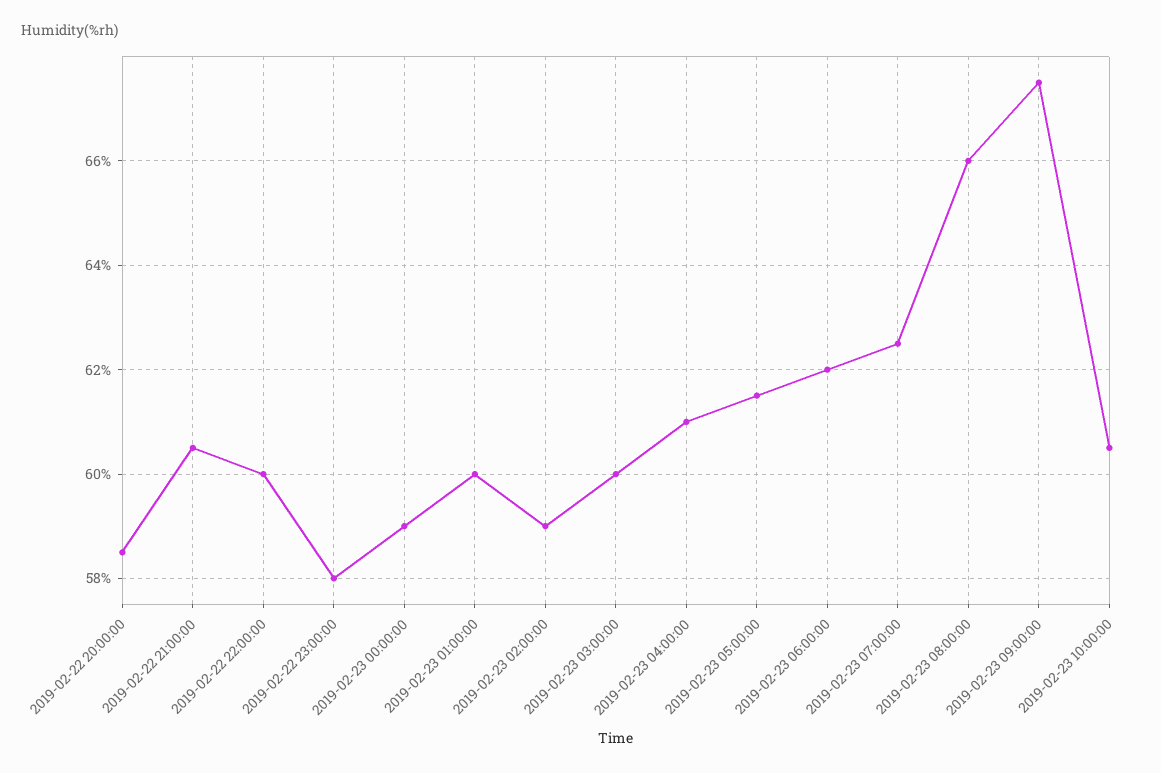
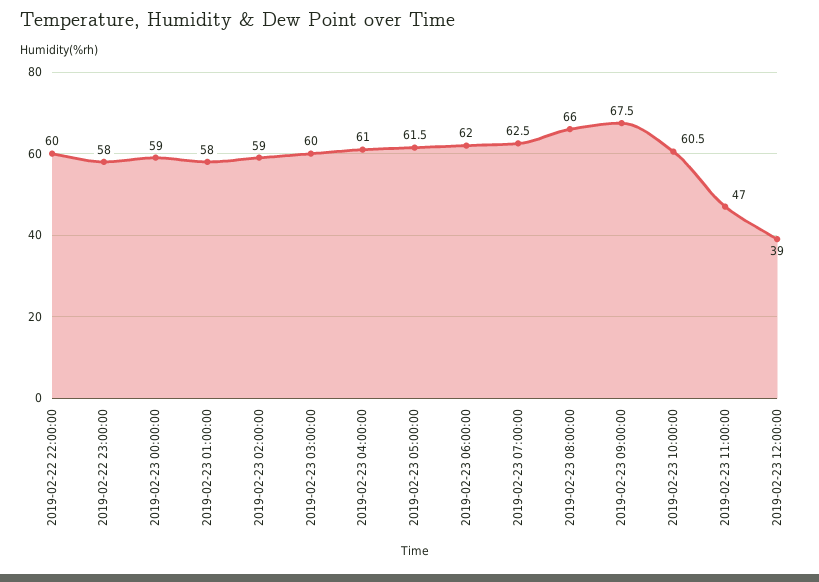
2019-02-22 20:00:00: 58.5 -> none
2019-02-22 21:00:00: 60.5 -> none
2019-02-23 01:00:00: 60 -> 58
2019-02-23 11:00:00: none -> 47
2019-02-23 12:00:00: none -> 39

